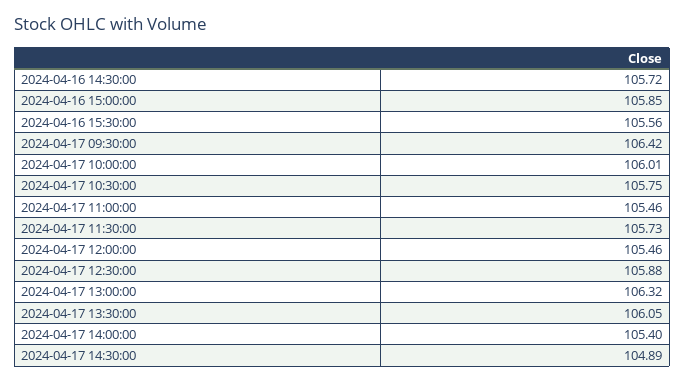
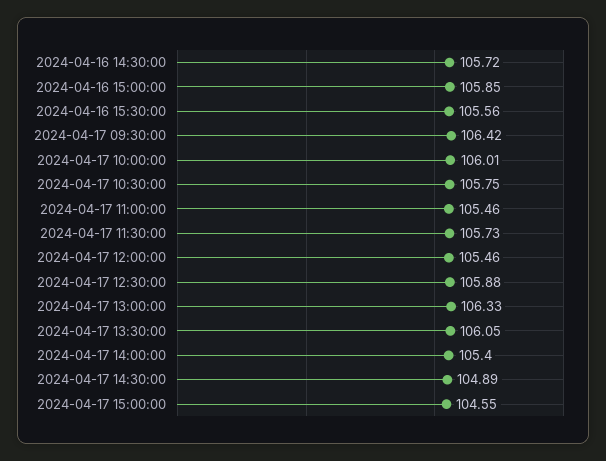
2024-04-17 13:00:00: 106.32 -> 106.33
2024-04-17 15:00:00: none -> 104.55

